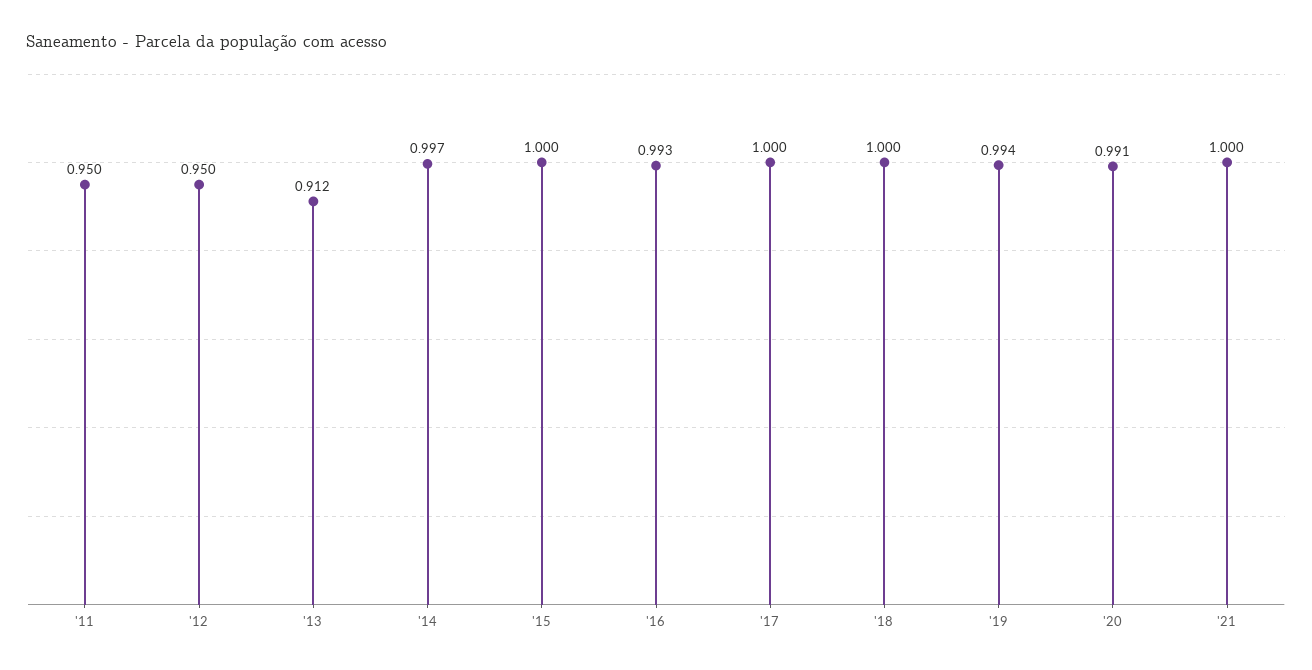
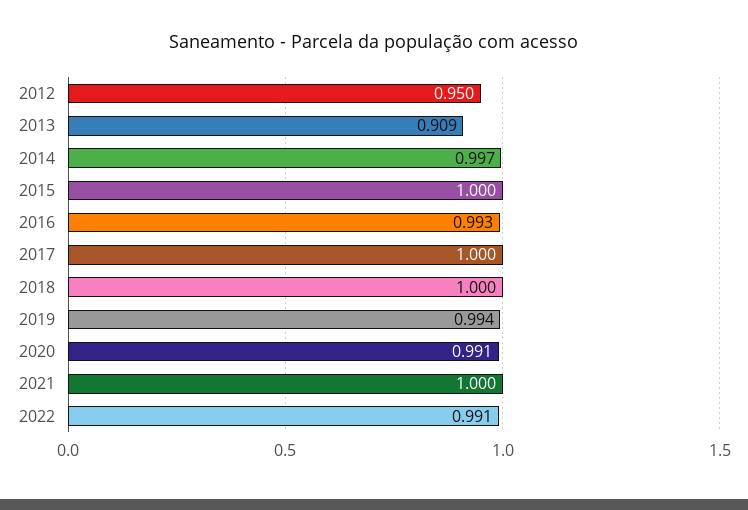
'11: 0.95 -> none
'13: 0.912 -> 0.909
2022: none -> 0.991

